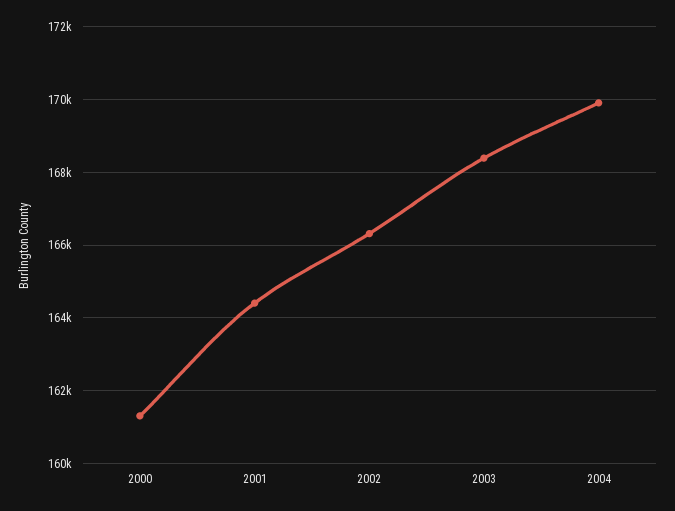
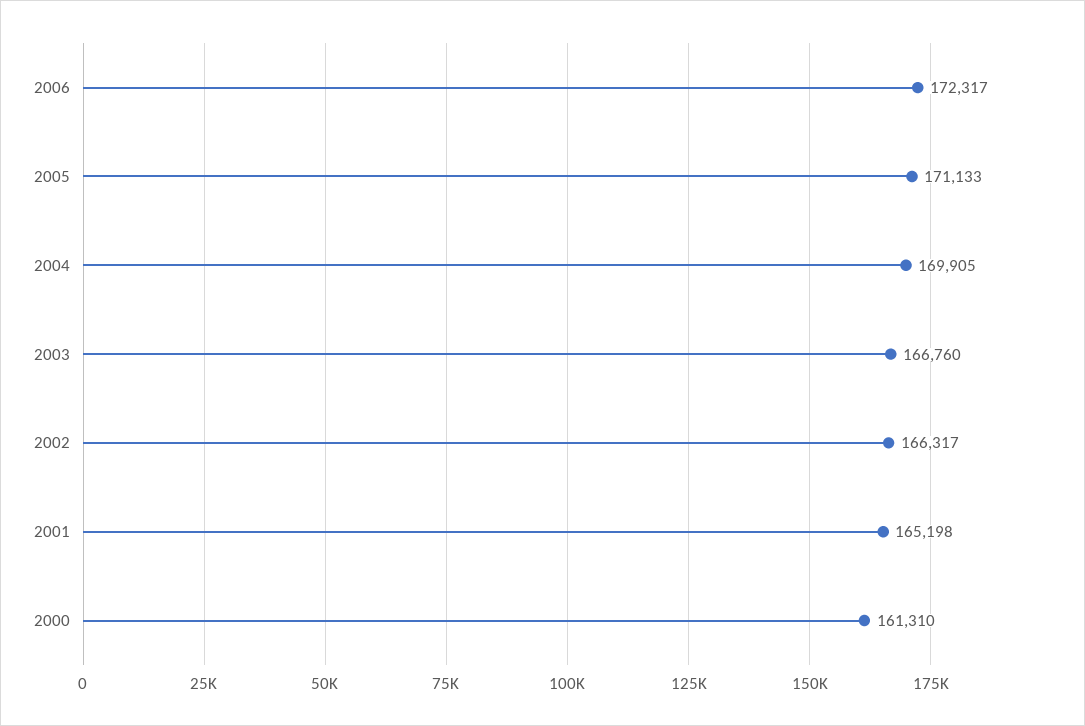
2001: 164400 -> 165198
2003: 168400 -> 166760
2006: none -> 172317
2005: none -> 171133

